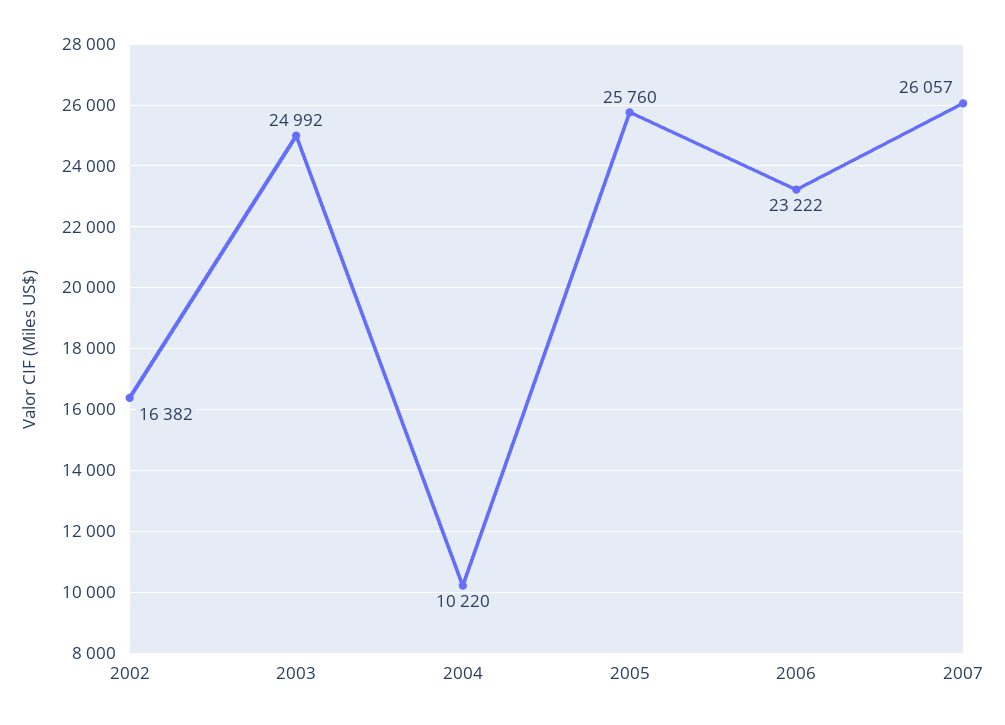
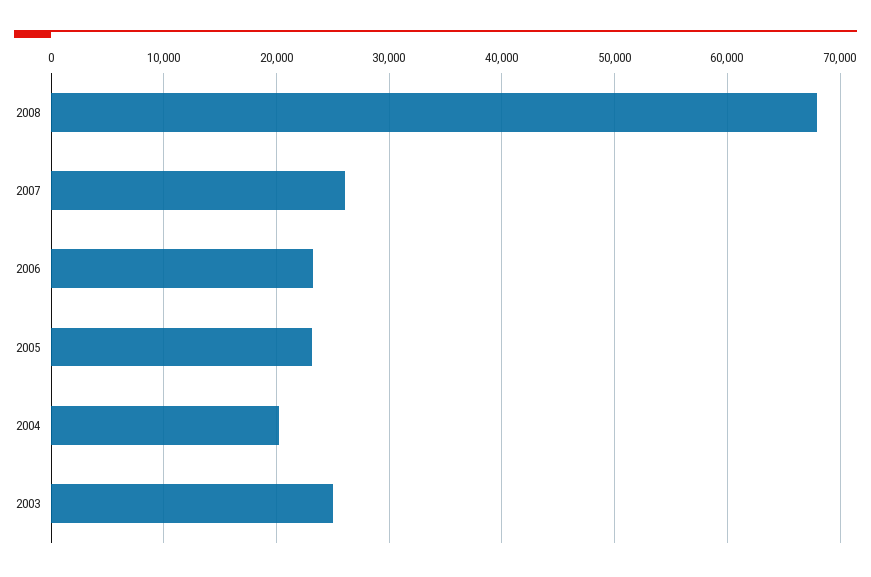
2002: 16382 -> none
2004: 10220 -> 20000
2005: 25760 -> 23000
2008: none -> 68000

